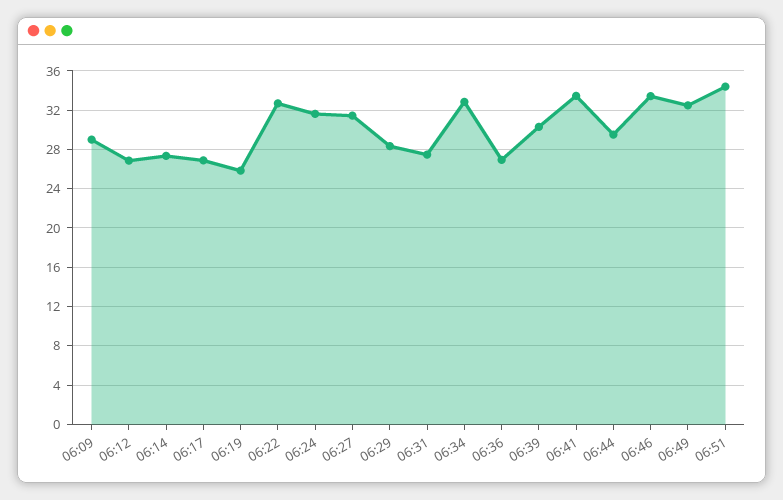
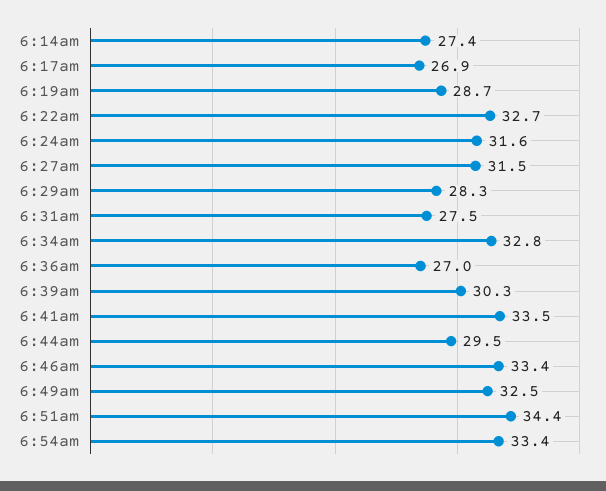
06:09: 29 -> none
06:12: 27 -> none
06:19: 26 -> 28.7
6:54am: none -> 33.4

